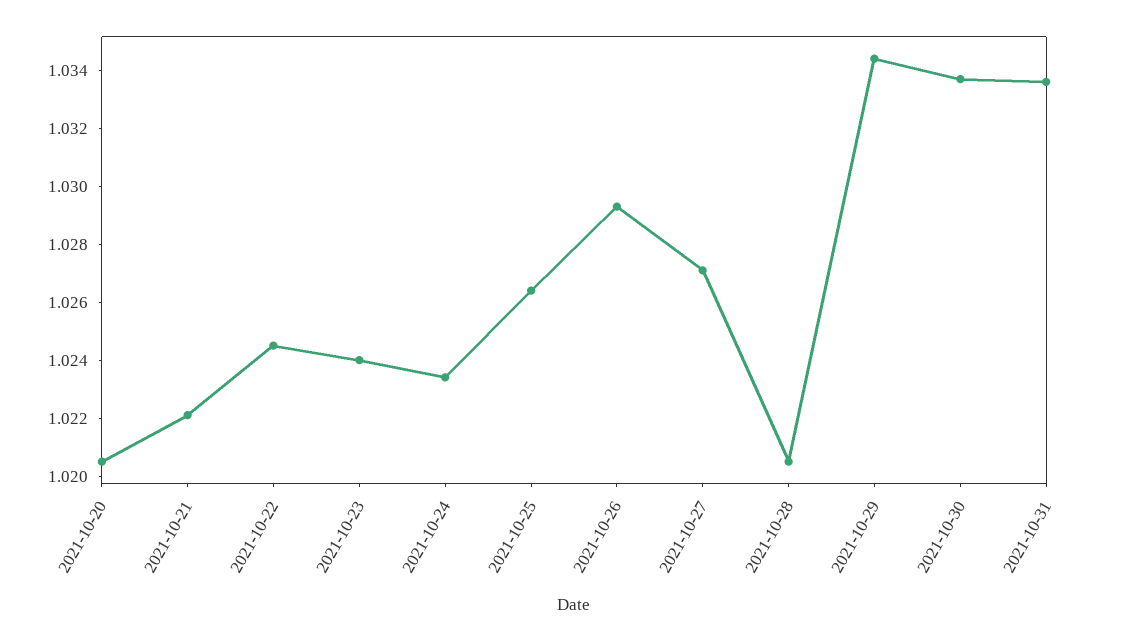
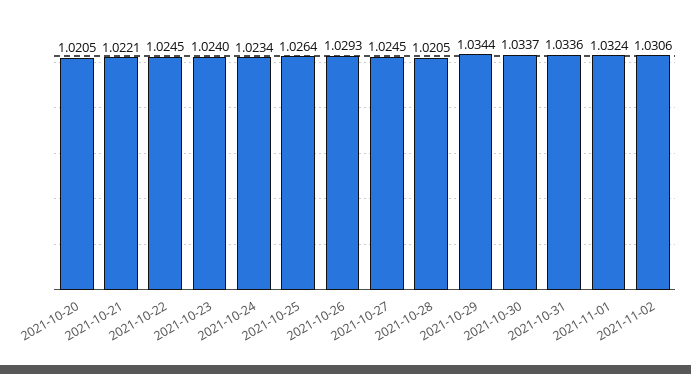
2021-10-27: 1.027 -> 1.0245
2021-11-01: none -> 1.0324
2021-11-02: none -> 1.0306

